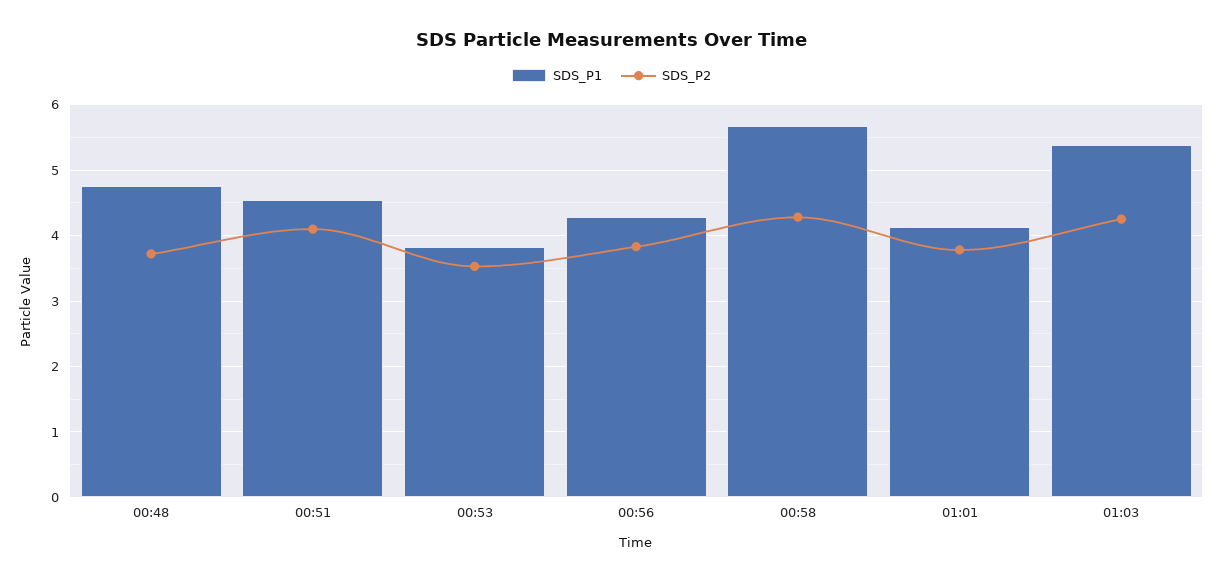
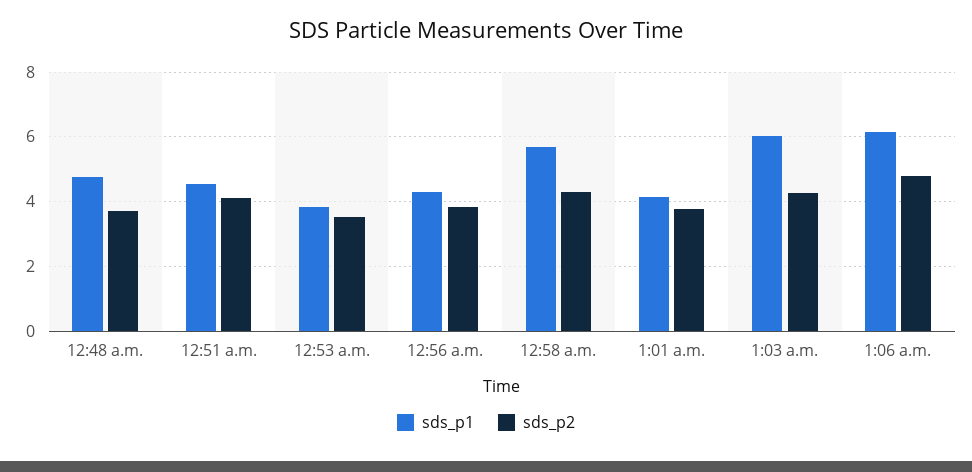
SDS_P1, 01:03: 5.4 -> 6
SDS_P1, 1:06 a.m.: none -> 6.2
SDS_P2, 1:06 a.m.: none -> 4.8

